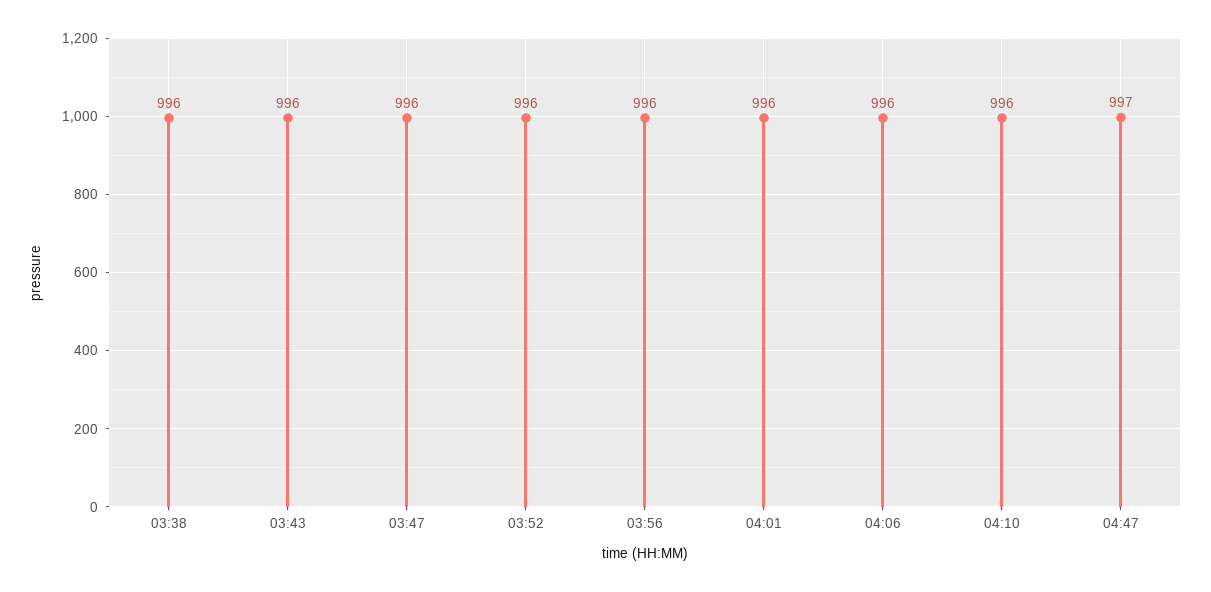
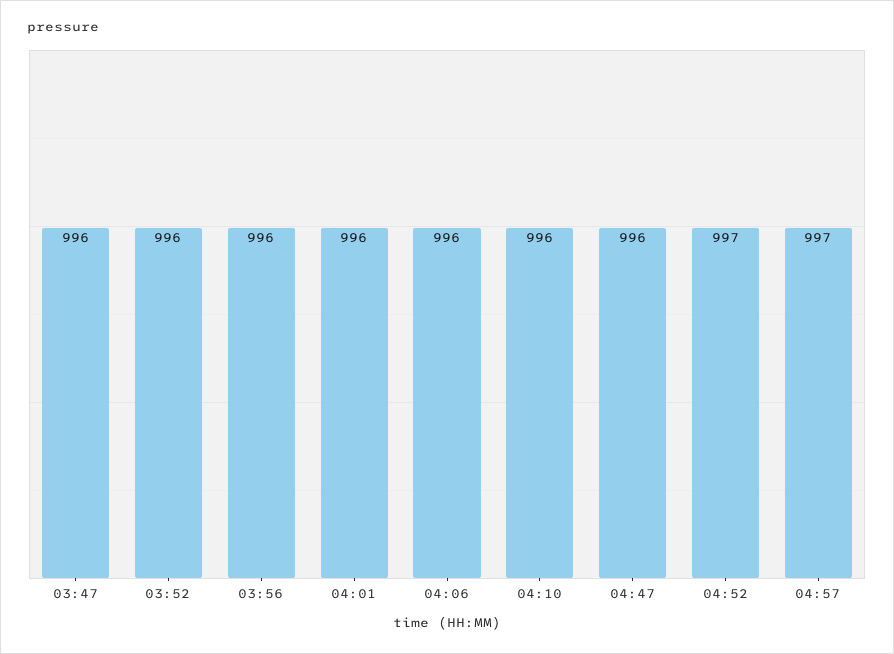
03:38: 996 -> none
03:43: 996 -> none
04:47: 997 -> 996
04:52: none -> 997
04:57: none -> 997

